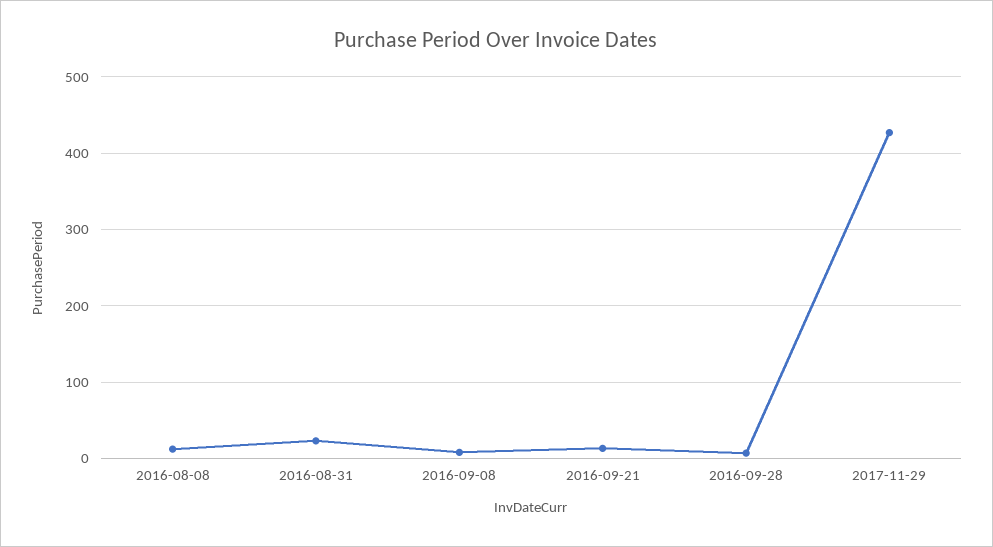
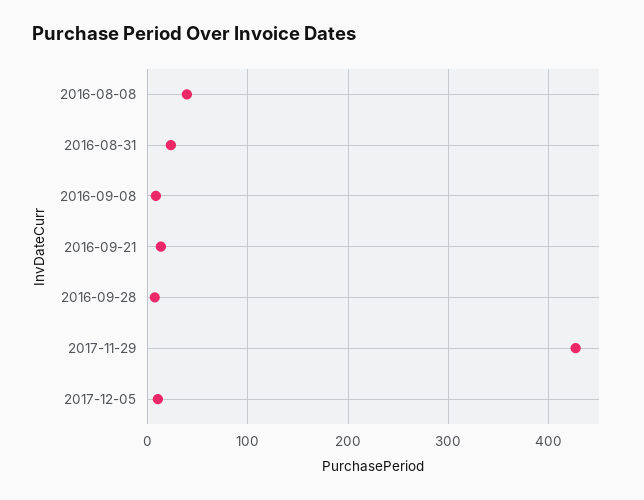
2016-08-08: 10 -> 40
2017-12-05: none -> 10

